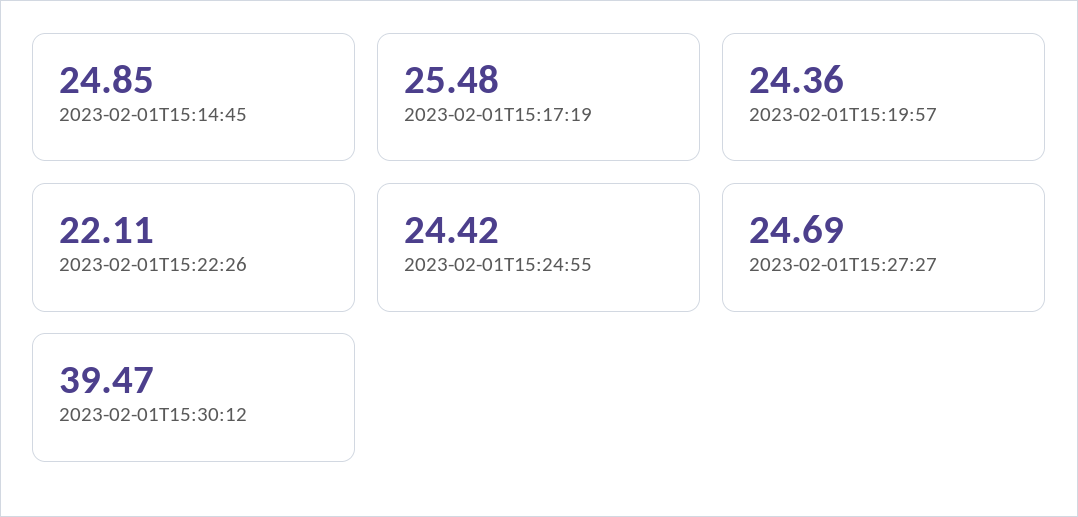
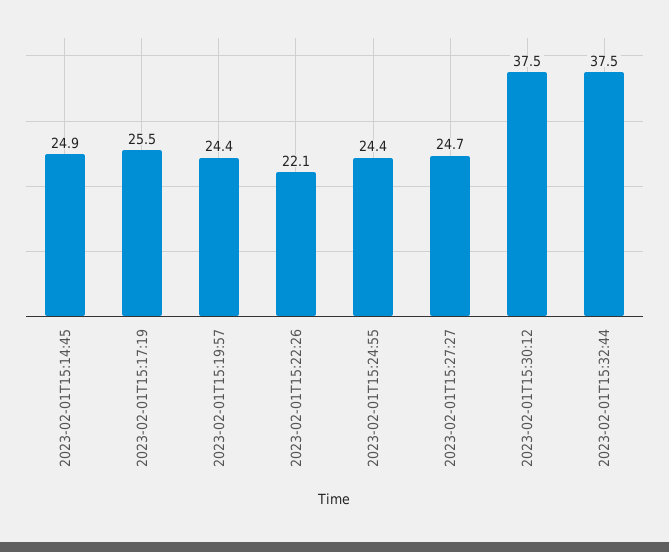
2023-02-01T15:30:12: 39.47 -> 37.5
2023-02-01T15:32:44: none -> 37.5

